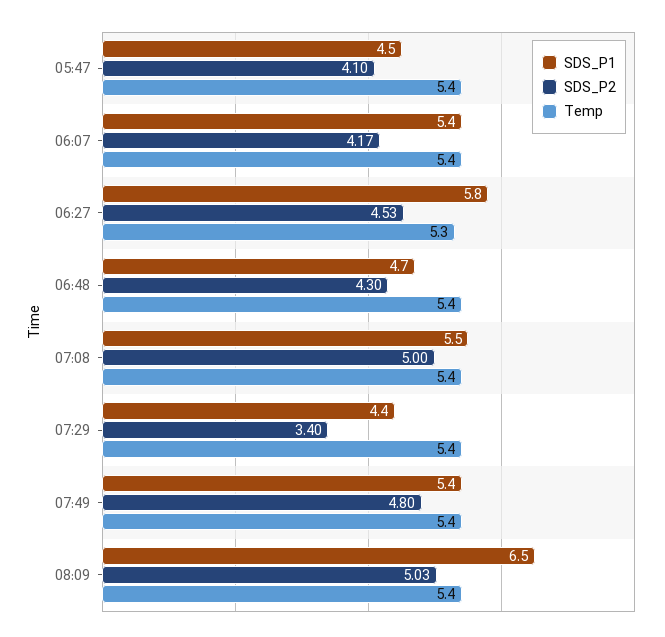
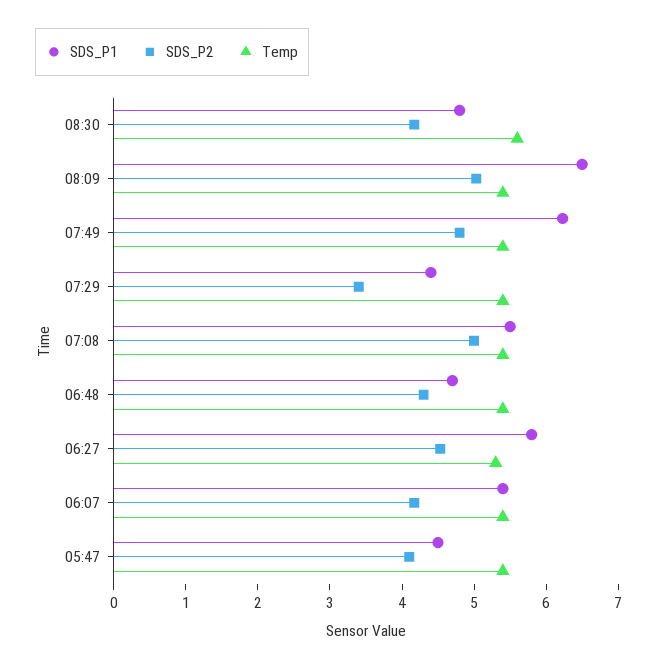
SDS_P1, 07:49: 5.4 -> 6.2
SDS_P1, 08:30: none -> 4.8
SDS_P2, 08:30: none -> 4.2
Temp, 08:30: none -> 5.6

